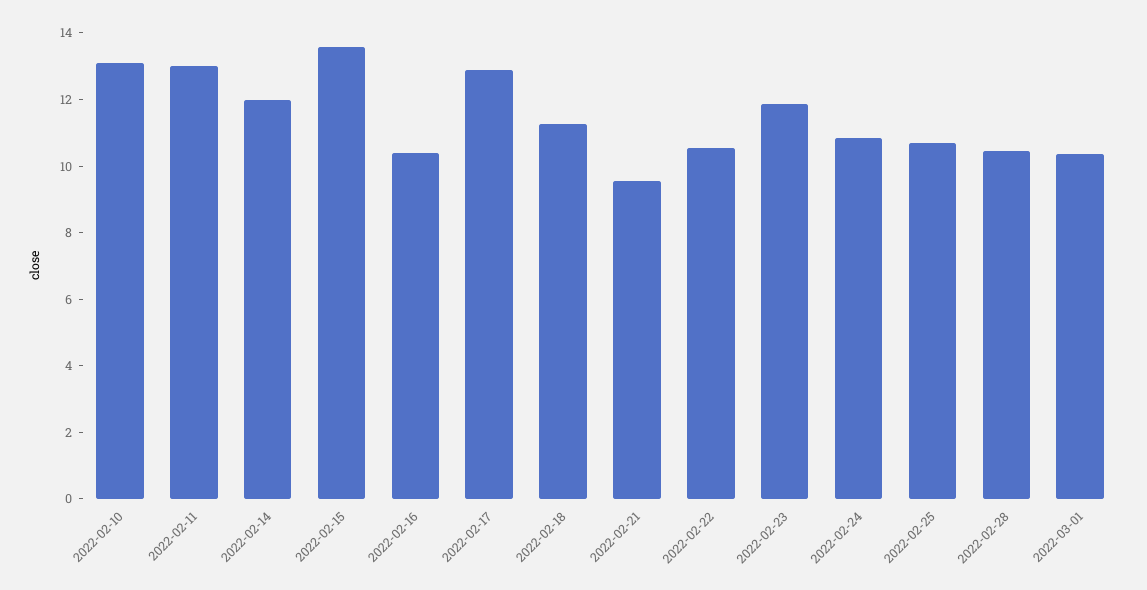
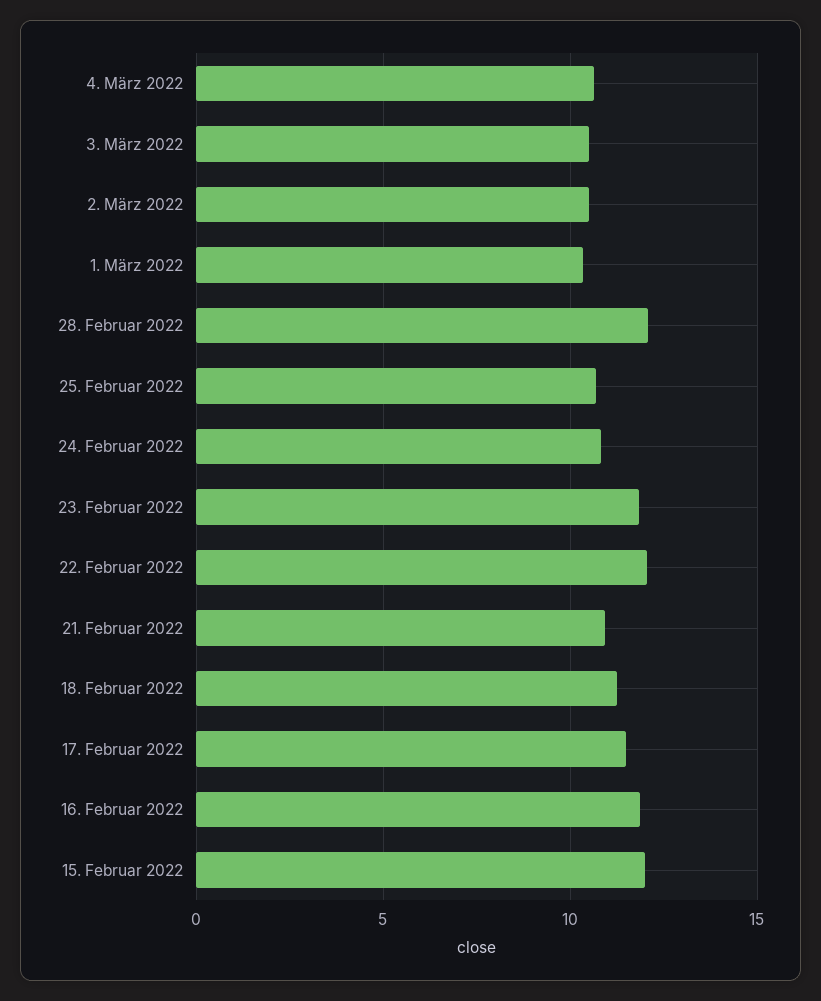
2022-02-10: 13 -> none
2022-02-11: 13 -> none
2022-02-14: 12 -> none
2022-02-15: 13.5 -> 12
2022-02-16: 10.5 -> 12
2022-02-17: 13 -> 11.5
2022-02-21: 9.5 -> 11
2022-02-22: 10.5 -> 12
2022-02-28: 10.5 -> 12
4. März 2022: none -> 10.5
3. März 2022: none -> 10.5
2. März 2022: none -> 10.5

